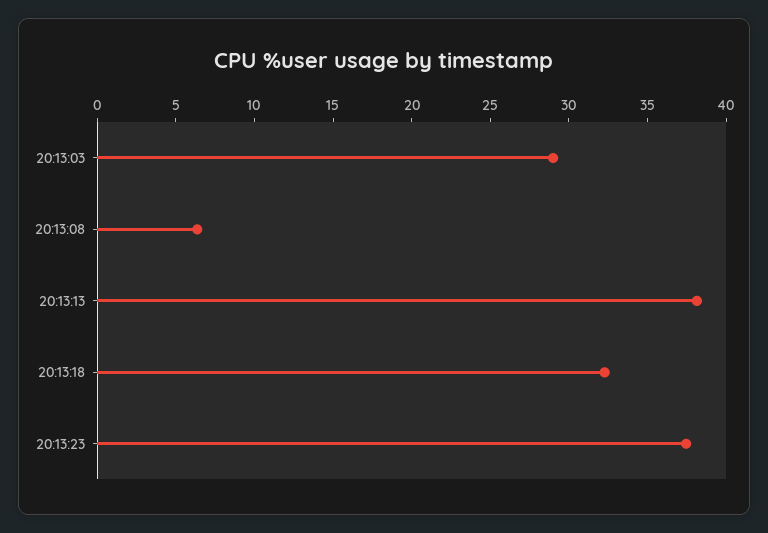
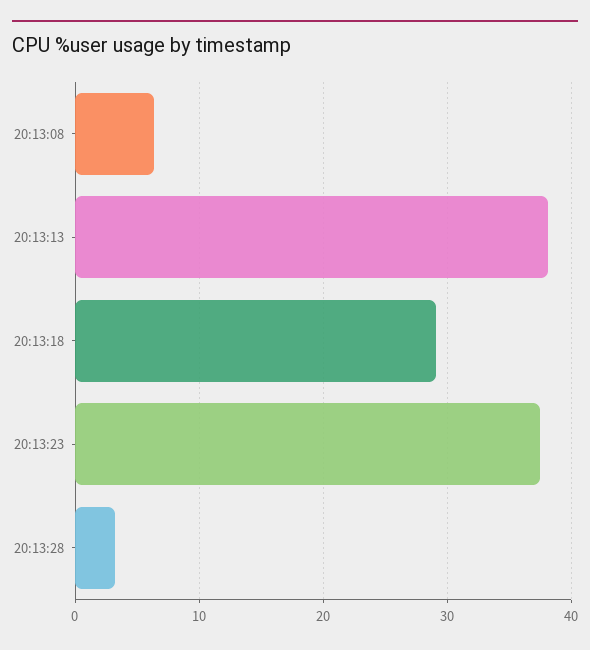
20:13:03: 29 -> none
20:13:18: 32 -> 29
20:13:28: none -> 3

